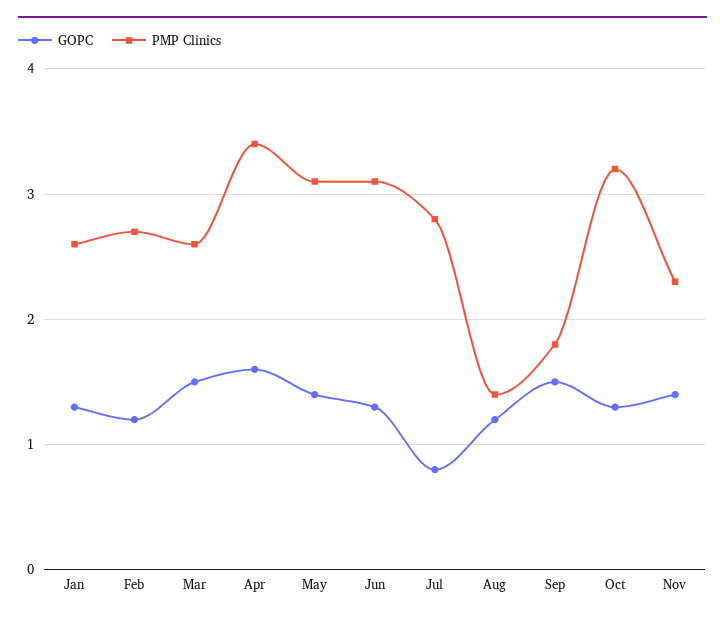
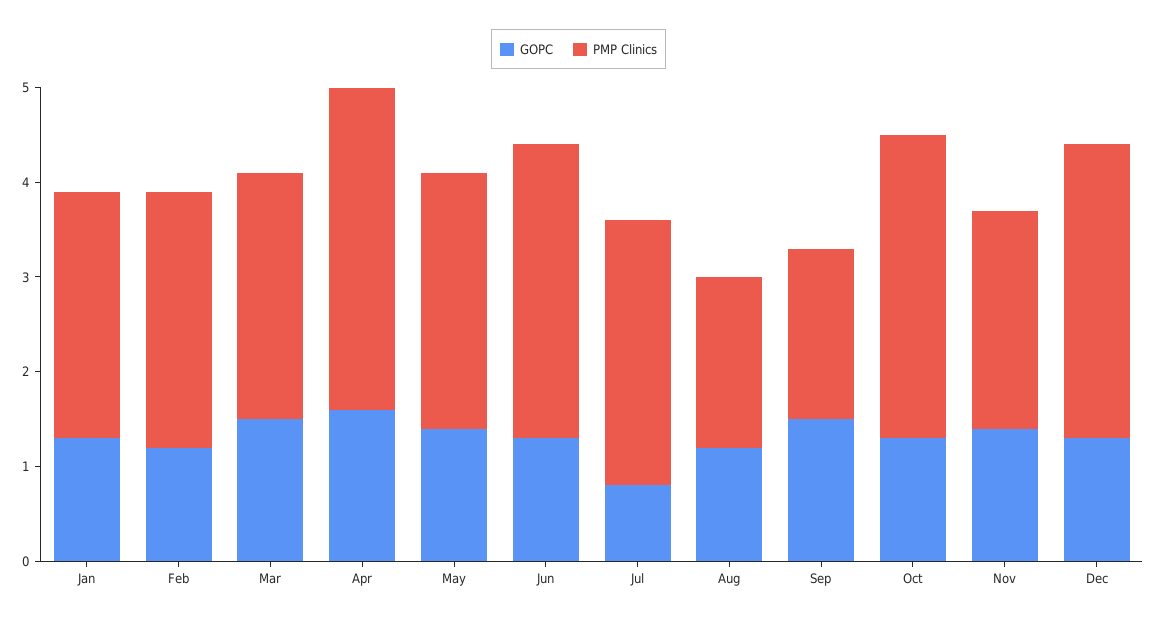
PMP Clinics, May: 3.1 -> 2.7
PMP Clinics, Aug: 1.4 -> 1.8
GOPC, Dec: none -> 1.3
PMP Clinics, Dec: none -> 3.1

